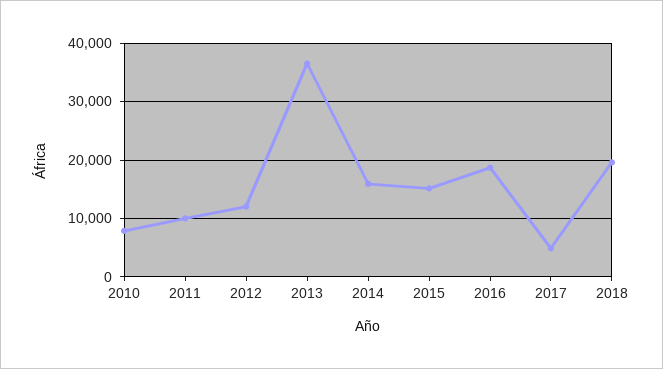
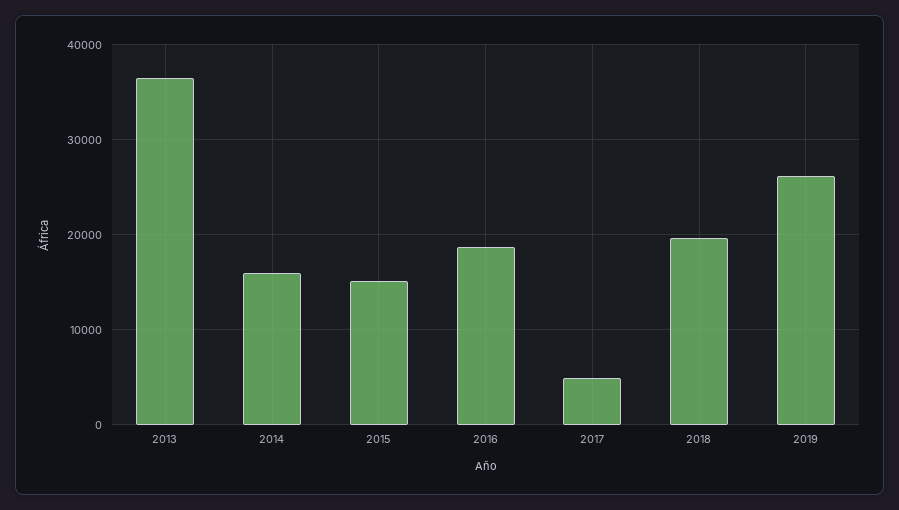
2010: 8000 -> none
2011: 10000 -> none
2012: 12000 -> none
2019: none -> 26000

